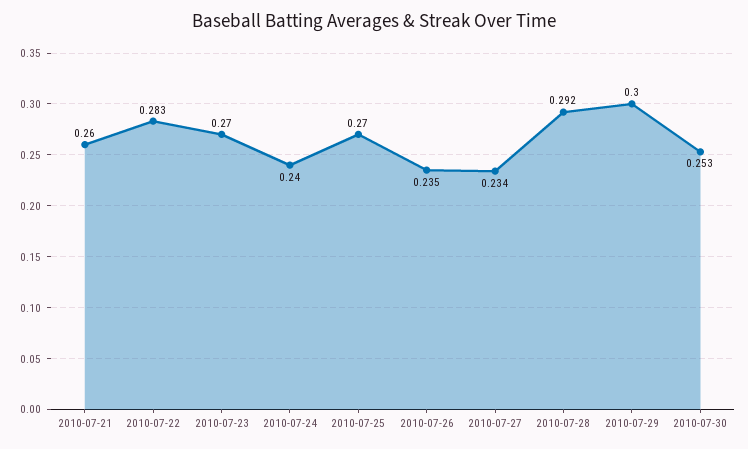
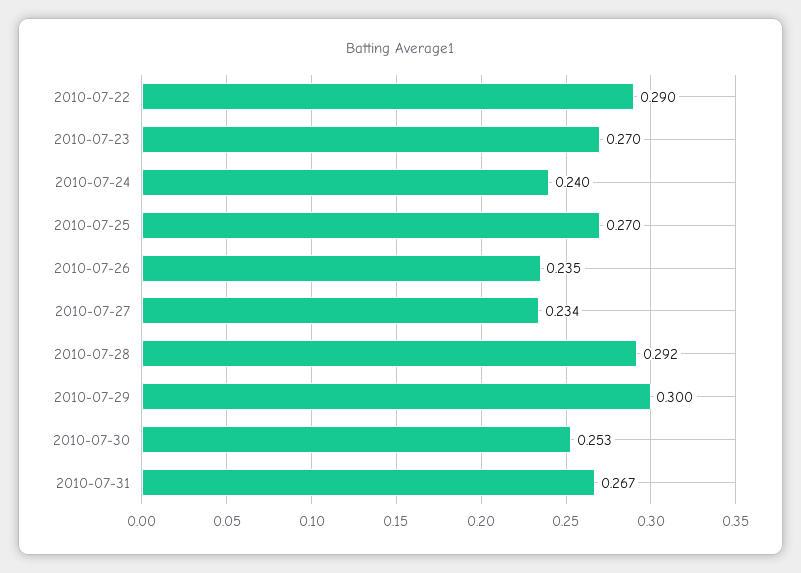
2010-07-21: 0.26 -> none
2010-07-22: 0.283 -> 0.29
2010-07-31: none -> 0.267

